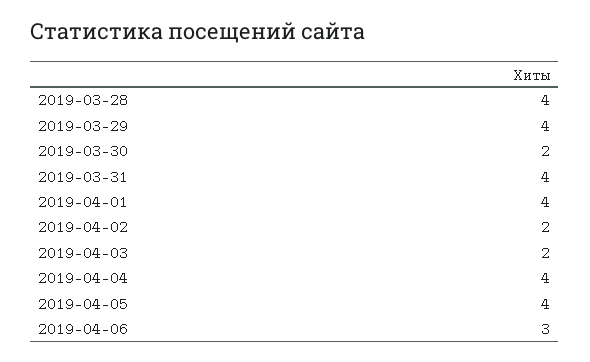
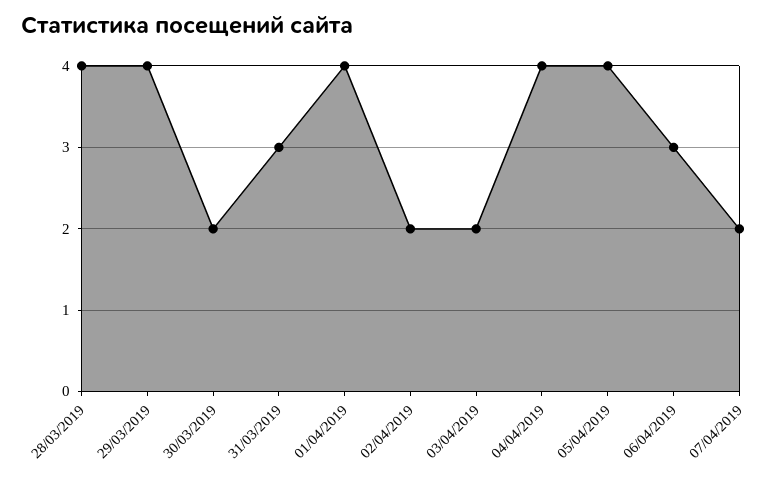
2019-03-31: 4 -> 3
07/04/2019: none -> 2

